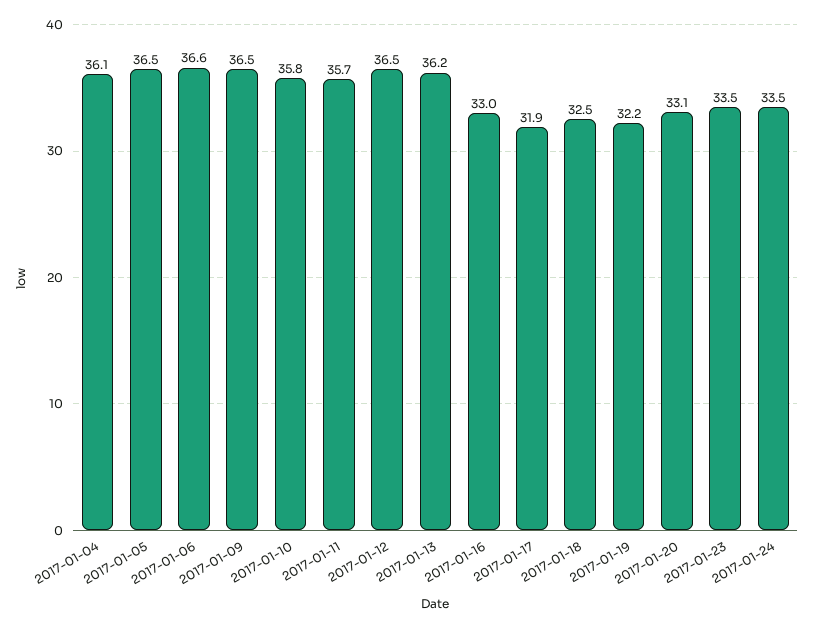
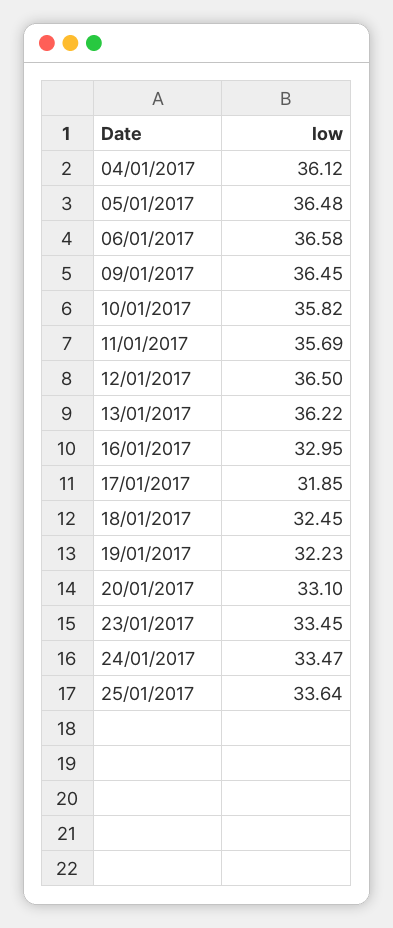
25/01/2017: none -> 33.64

